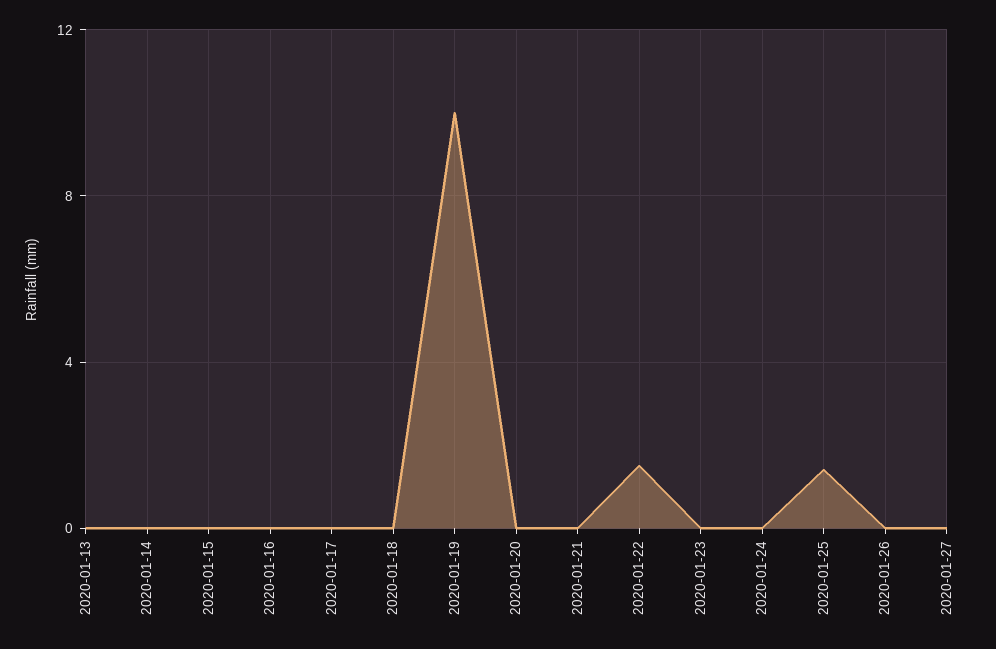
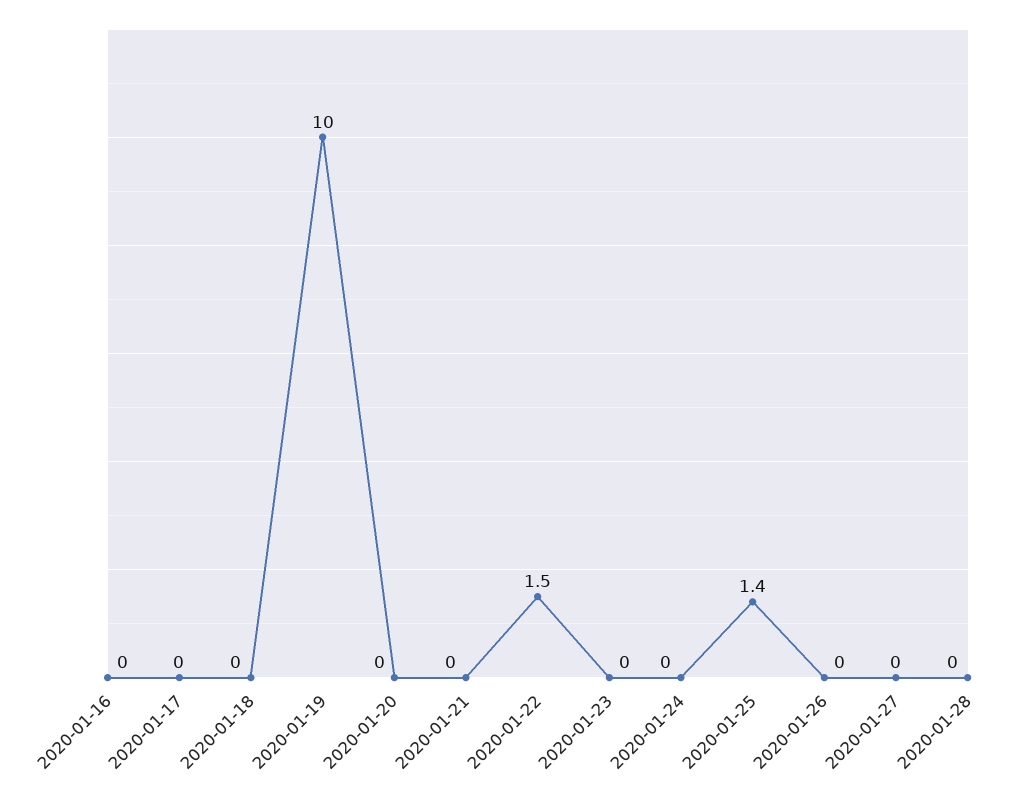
2020-01-13: 0 -> none
2020-01-14: 0 -> none
2020-01-15: 0 -> none
2020-01-28: none -> 0

